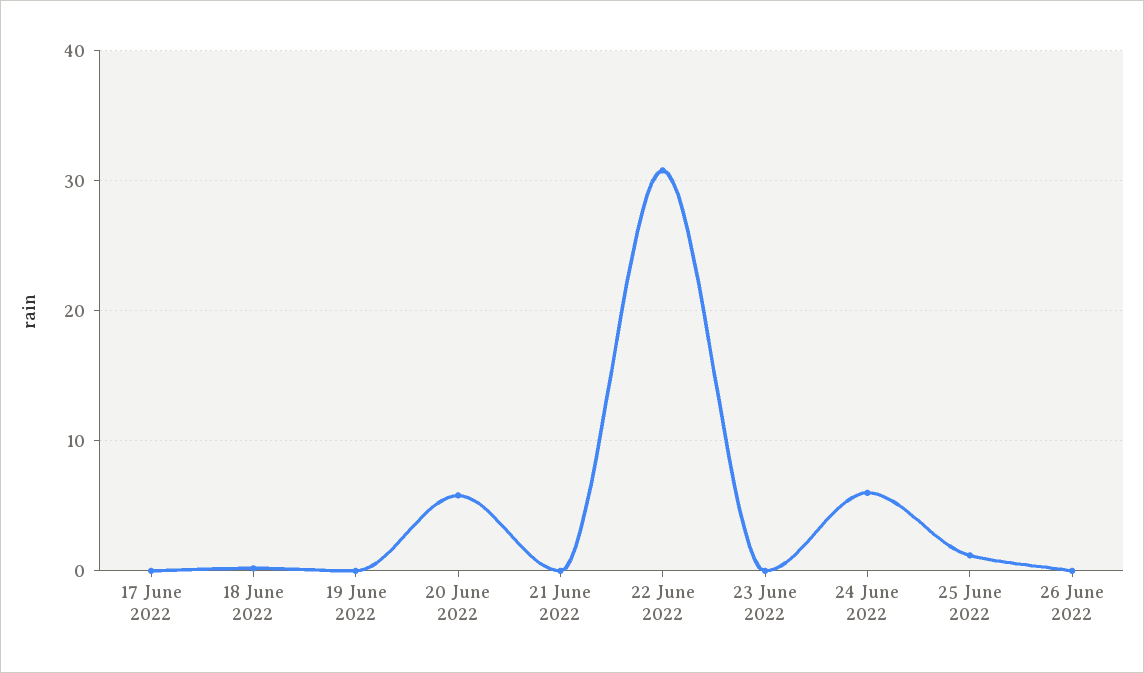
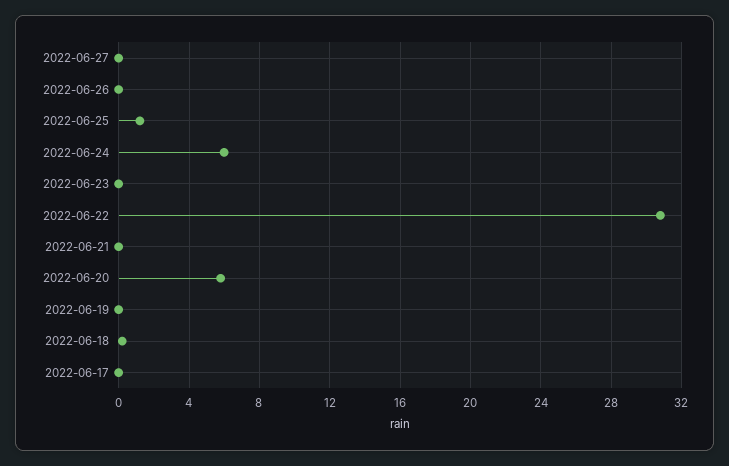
2022-06-27: none -> 0

